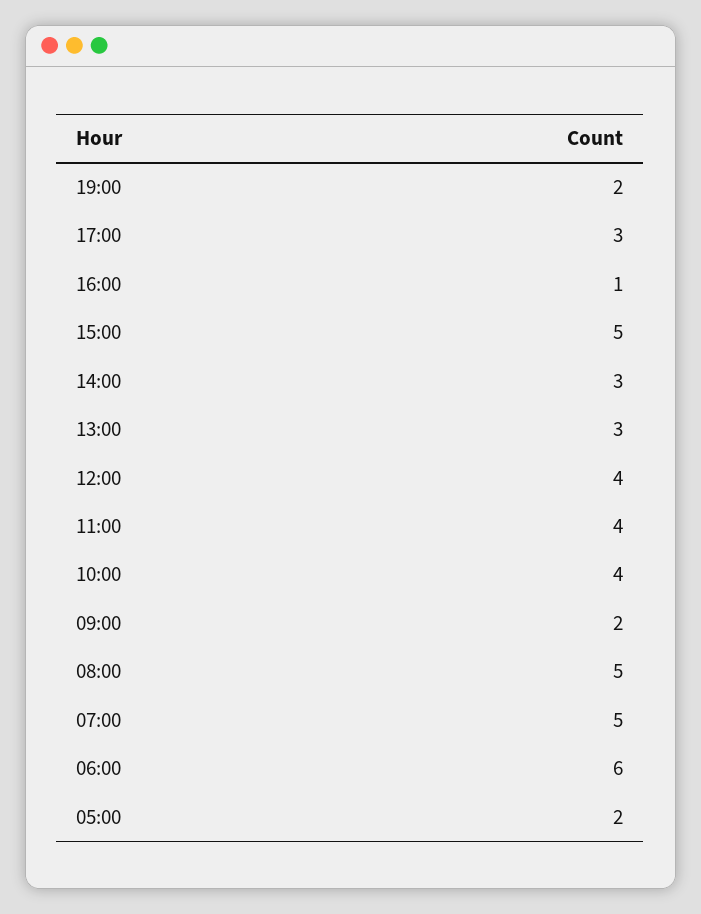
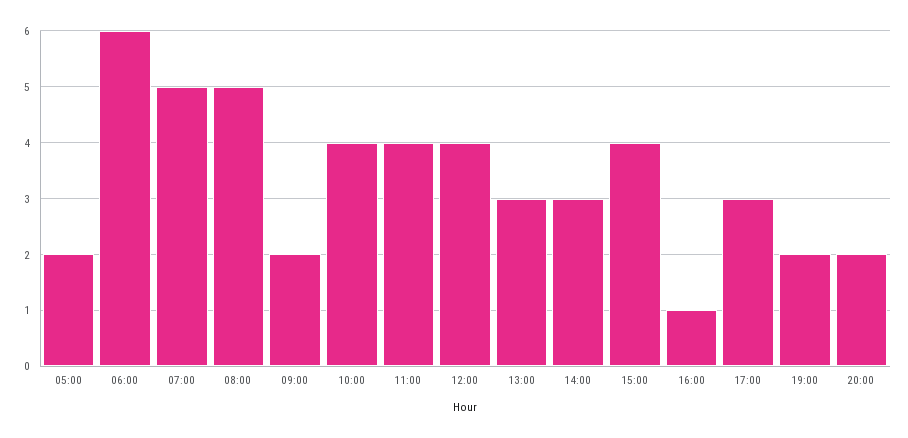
15:00: 5 -> 4
20:00: none -> 2

